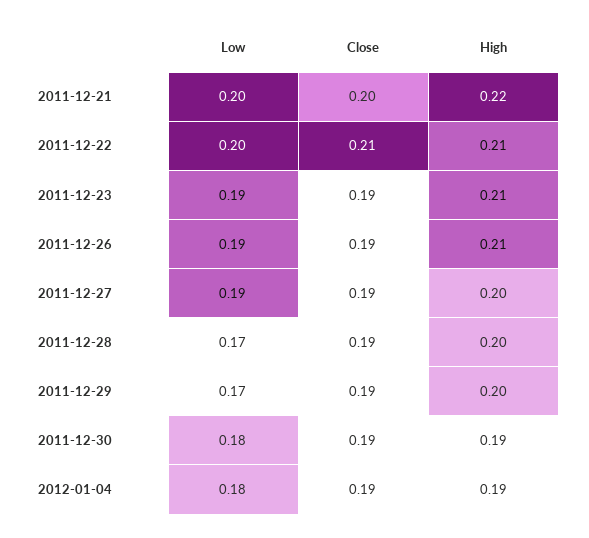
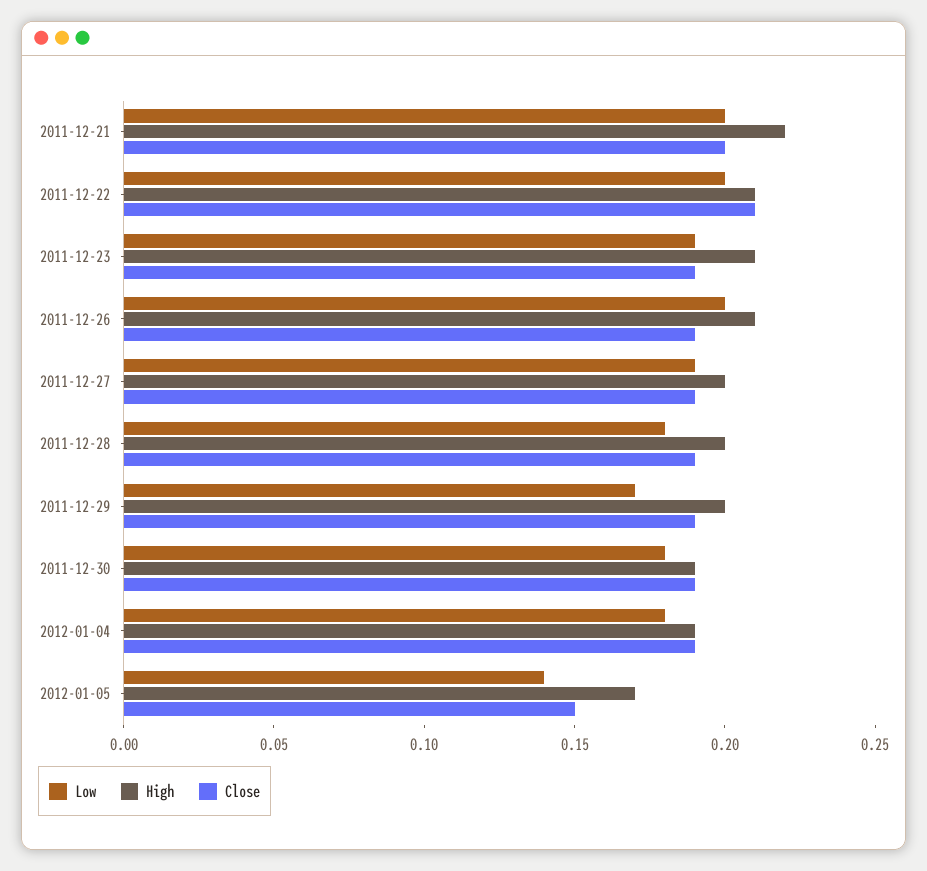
Low, 2011-12-26: 0.19 -> 0.2
Low, 2011-12-28: 0.17 -> 0.18
Low, 2012-01-05: none -> 0.14
High, 2012-01-05: none -> 0.17
Close, 2012-01-05: none -> 0.15

